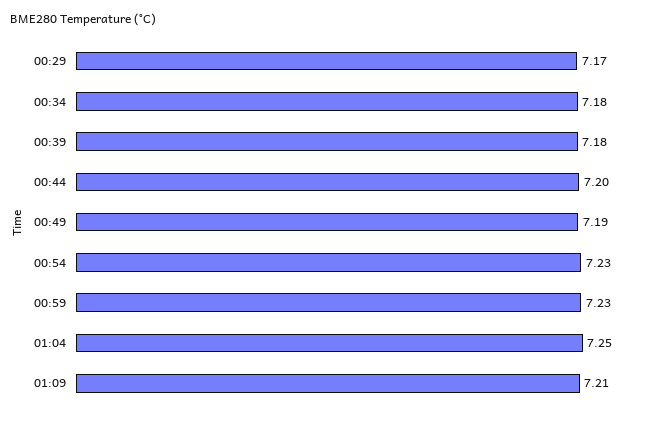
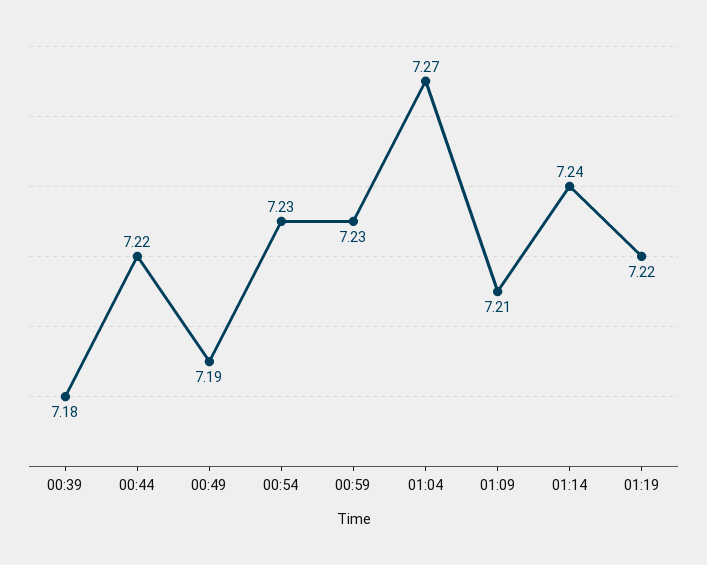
00:29: 7.17 -> none
00:34: 7.18 -> none
00:44: 7.2 -> 7.22
01:04: 7.25 -> 7.27
01:14: none -> 7.24
01:19: none -> 7.22

